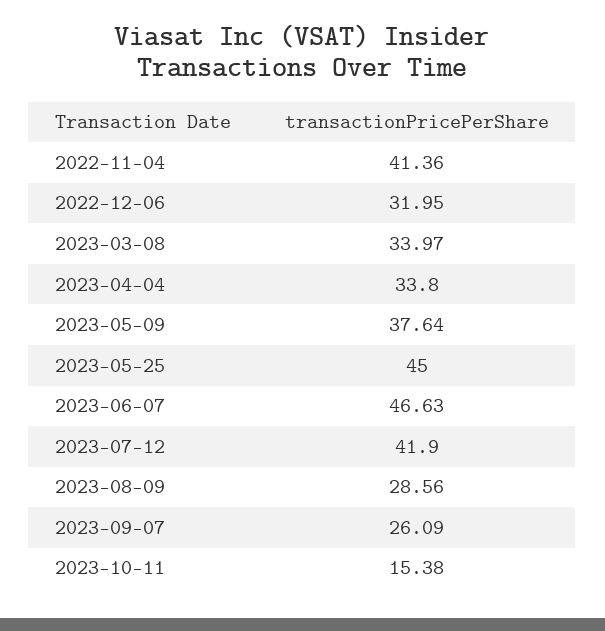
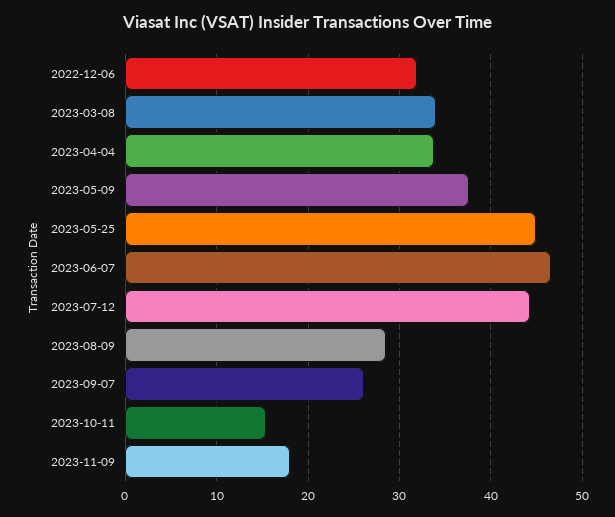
2022-11-04: 41.36 -> none
2023-07-12: 41.9 -> 44
2023-11-09: none -> 18

